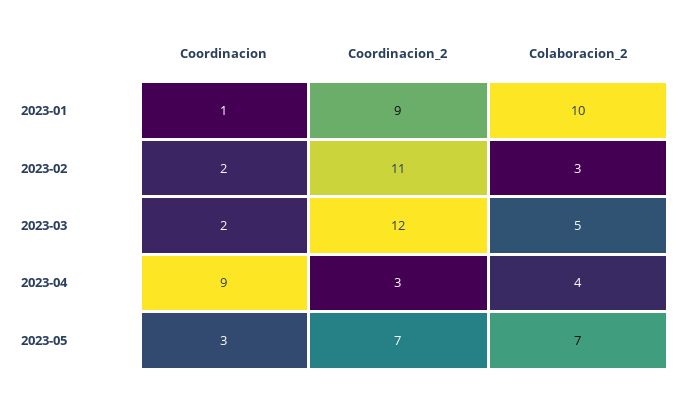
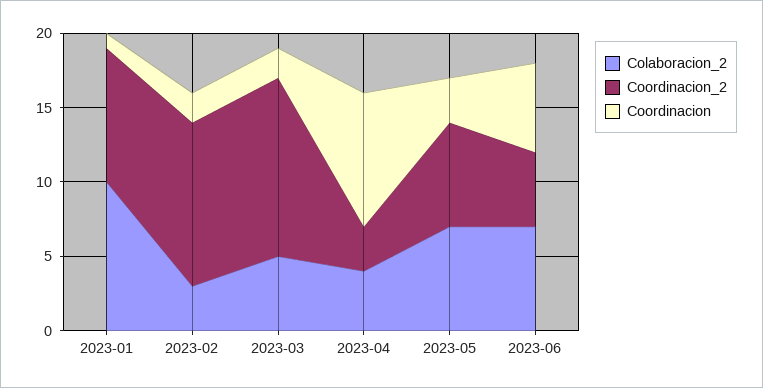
Colaboracion_2, 2023-06: none -> 7
Coordinacion_2, 2023-06: none -> 5
Coordinacion, 2023-06: none -> 6

